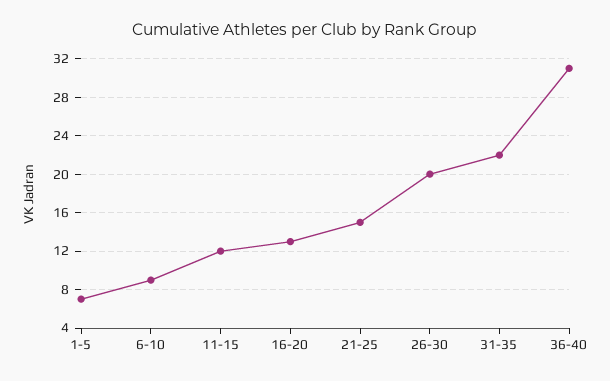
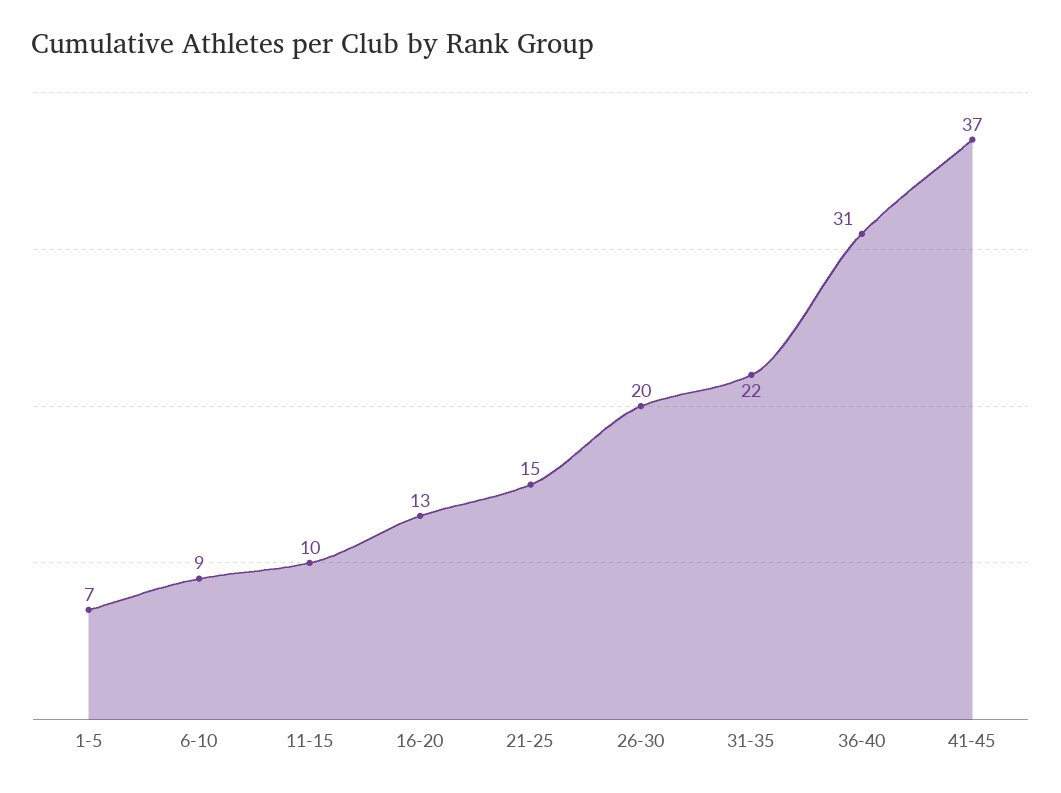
11-15: 12 -> 10
41-45: none -> 37

